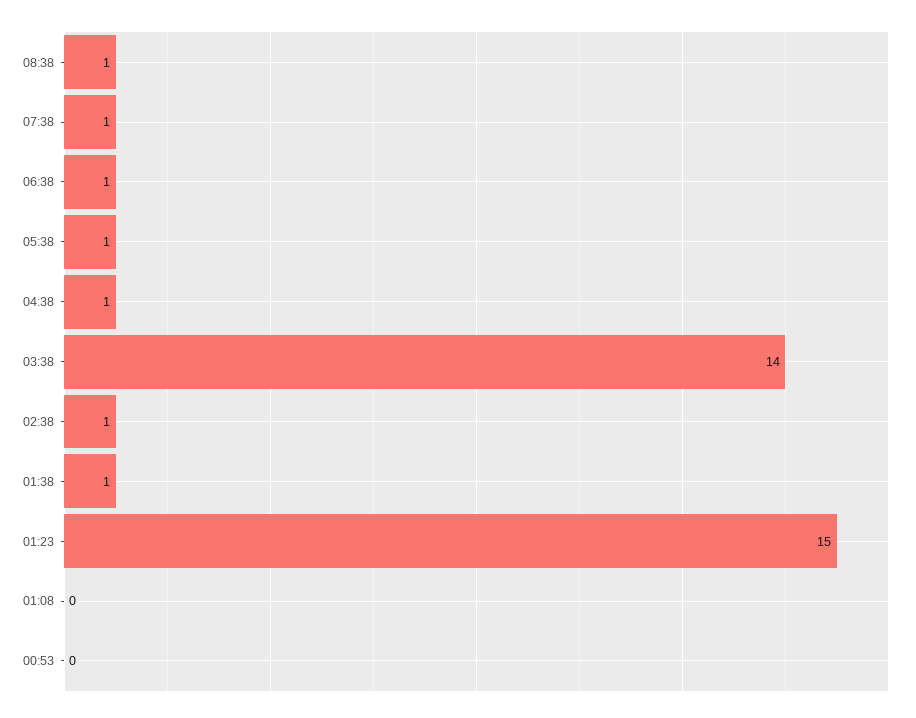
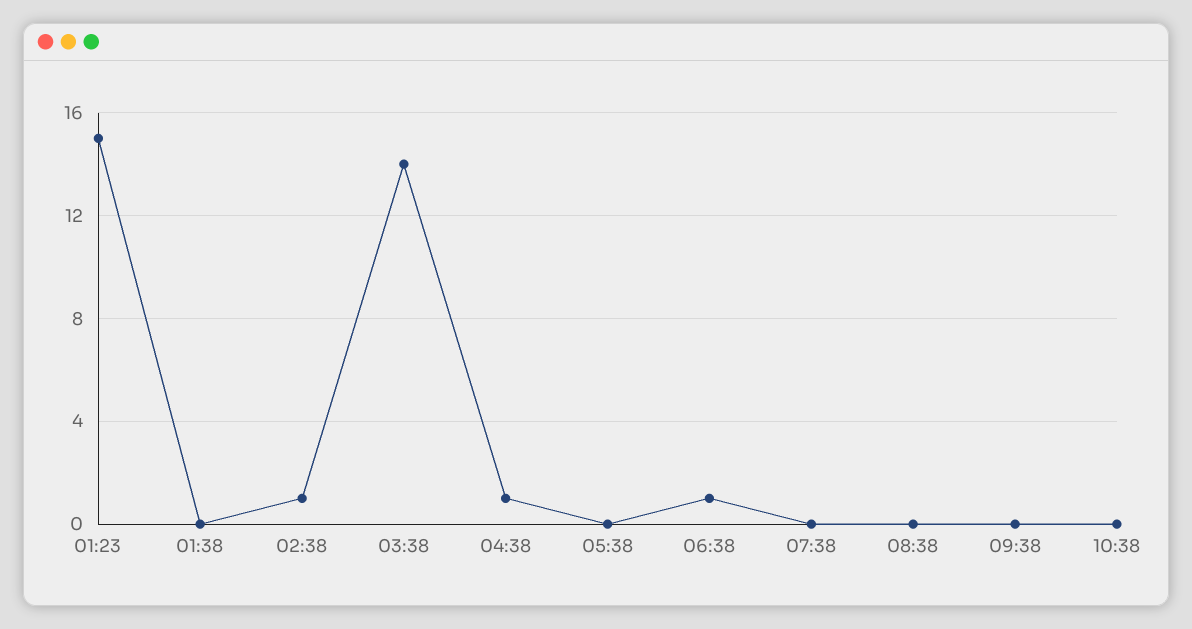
08:38: 1 -> 0
07:38: 1 -> 0
05:38: 1 -> 0
01:38: 1 -> 0
01:08: 0 -> none
00:53: 0 -> none
09:38: none -> 0
10:38: none -> 0

